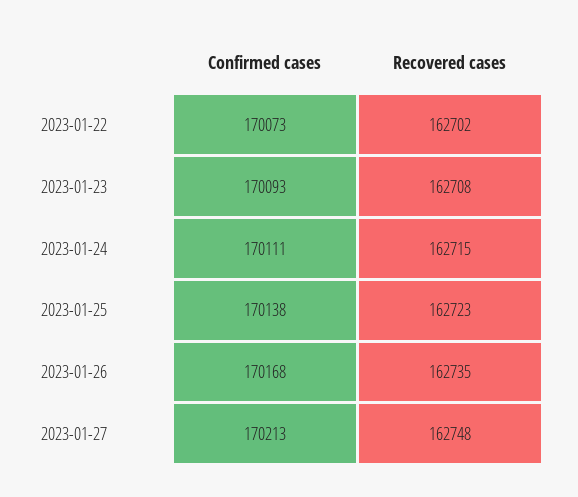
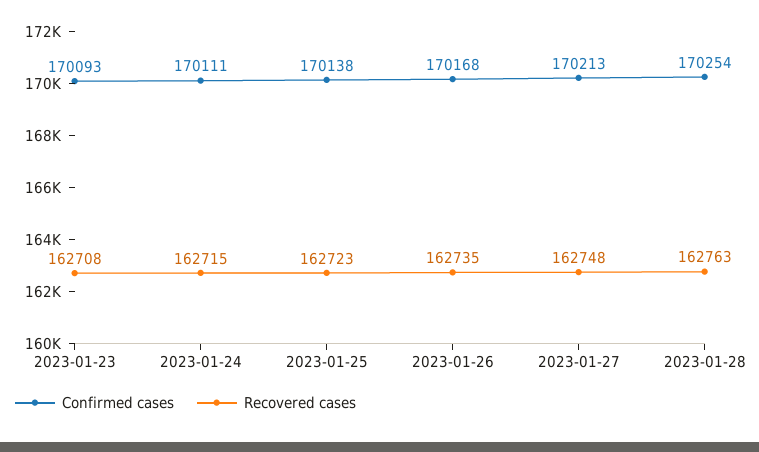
Confirmed cases, 2023-01-22: 170073 -> none
Recovered cases, 2023-01-22: 162702 -> none
Confirmed cases, 2023-01-28: none -> 170254
Recovered cases, 2023-01-28: none -> 162763

